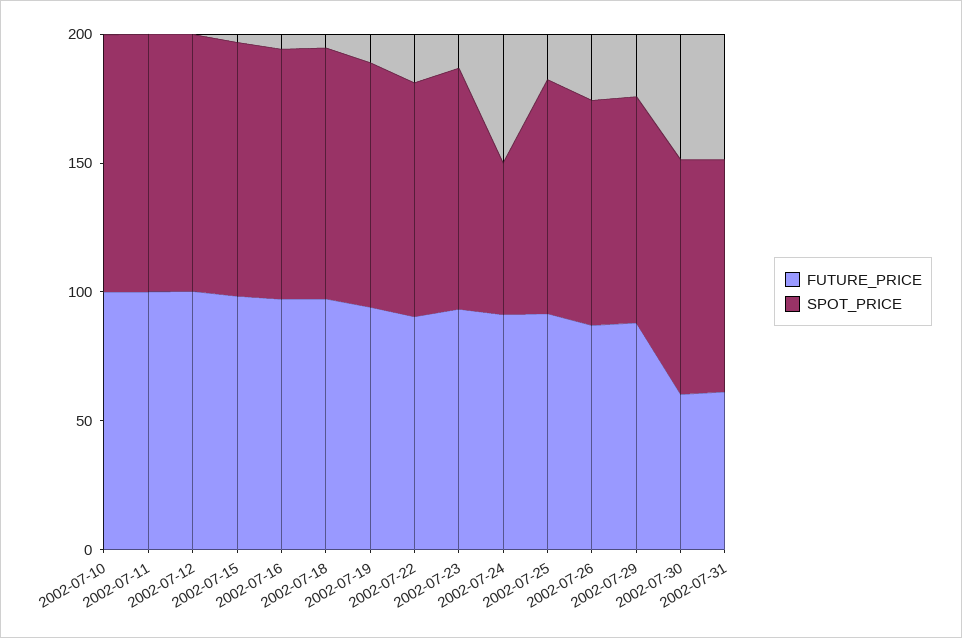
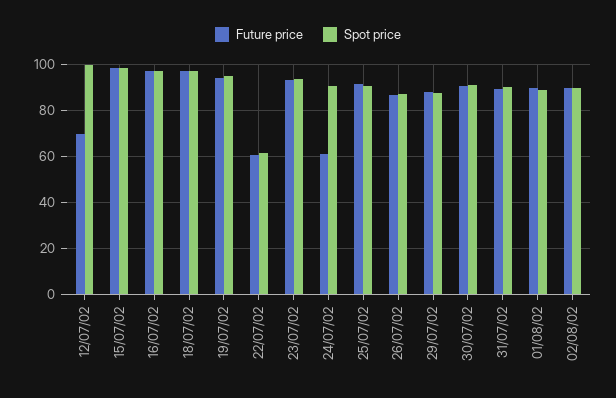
FUTURE_PRICE, 2002-07-10: 100 -> none
SPOT_PRICE, 2002-07-10: 100 -> none
FUTURE_PRICE, 2002-07-11: 100 -> none
SPOT_PRICE, 2002-07-11: 100 -> none
FUTURE_PRICE, 2002-07-12: 100 -> 70
FUTURE_PRICE, 2002-07-22: 90 -> 60
SPOT_PRICE, 2002-07-22: 90 -> 60
FUTURE_PRICE, 2002-07-24: 90 -> 60
SPOT_PRICE, 2002-07-24: 60 -> 90
FUTURE_PRICE, 2002-07-30: 60 -> 90
FUTURE_PRICE, 2002-07-31: 60 -> 90
FUTURE_PRICE, 01/08/02: none -> 90
SPOT_PRICE, 01/08/02: none -> 90
FUTURE_PRICE, 02/08/02: none -> 90
SPOT_PRICE, 02/08/02: none -> 90

